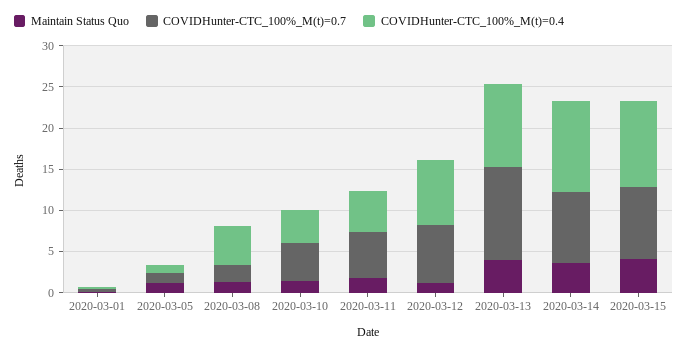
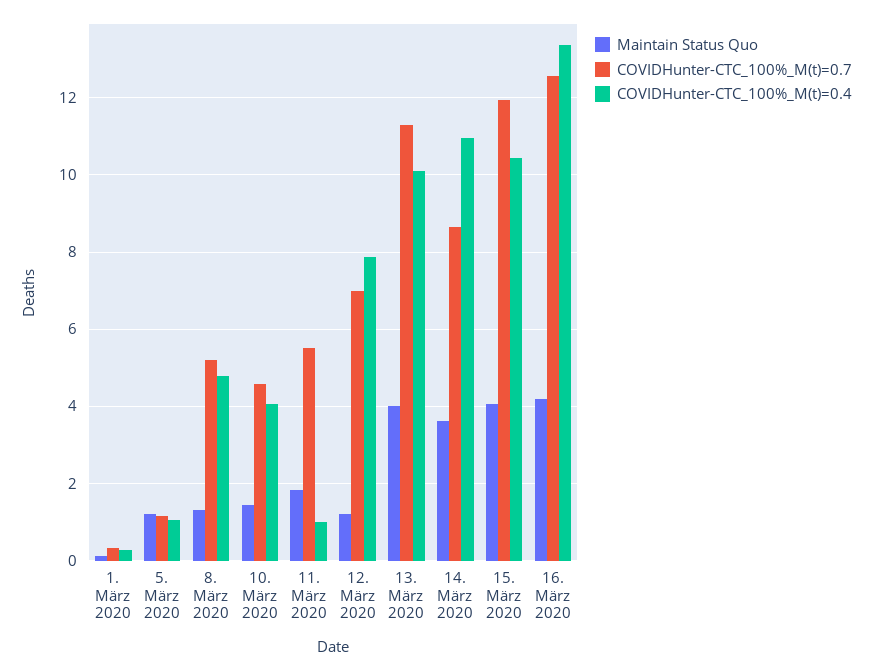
COVIDHunter-CTC_100%_M(t)=0.7, 2020-03-08: 2 -> 5.2
COVIDHunter-CTC_100%_M(t)=0.4, 2020-03-11: 5 -> 1
COVIDHunter-CTC_100%_M(t)=0.7, 2020-03-15: 9 -> 12
Maintain Status Quo, 16. März 2020: none -> 4.2
COVIDHunter-CTC_100%_M(t)=0.7, 16. März 2020: none -> 12.6
COVIDHunter-CTC_100%_M(t)=0.4, 16. März 2020: none -> 13.4

